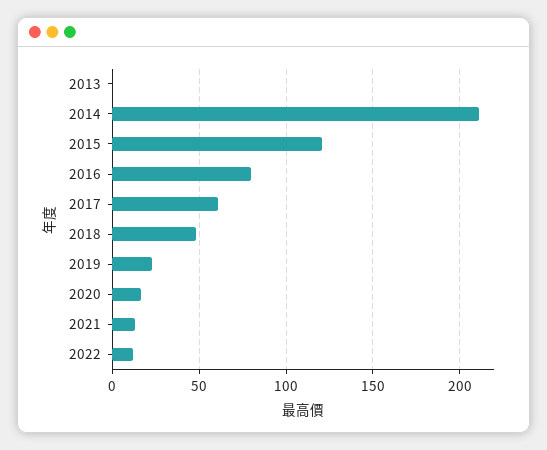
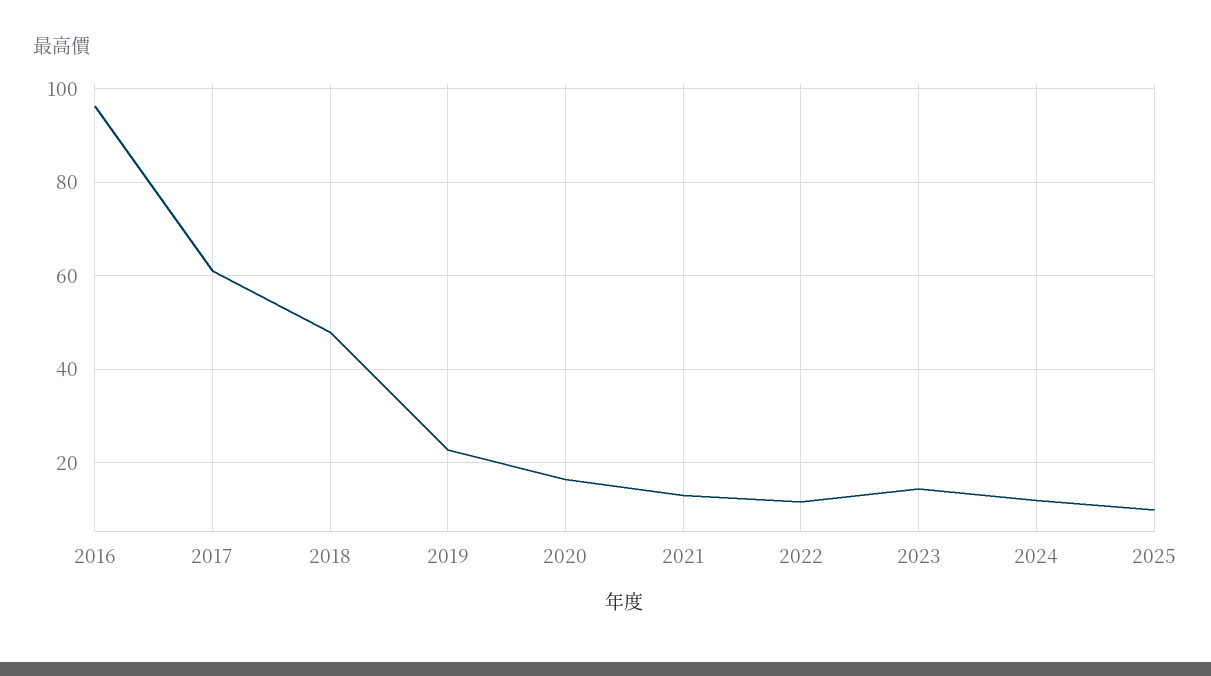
2013: 0 -> none
2014: 210 -> none
2015: 120 -> none
2016: 80 -> 96
2023: none -> 14
2024: none -> 12
2025: none -> 10

